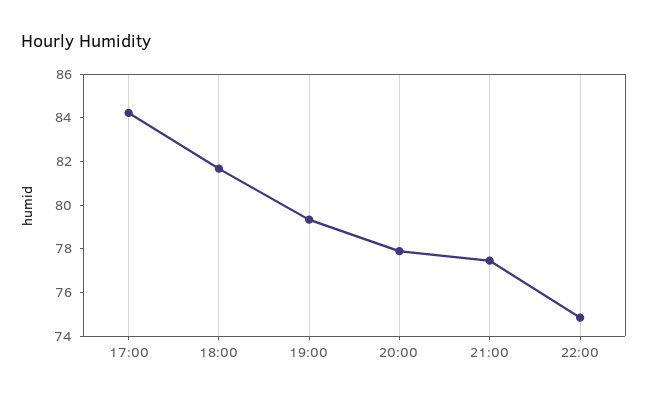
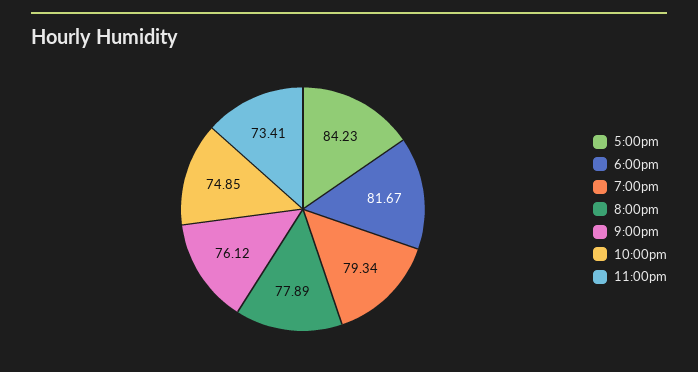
21:00: 77.5 -> 76.12
11:00pm: none -> 73.41

